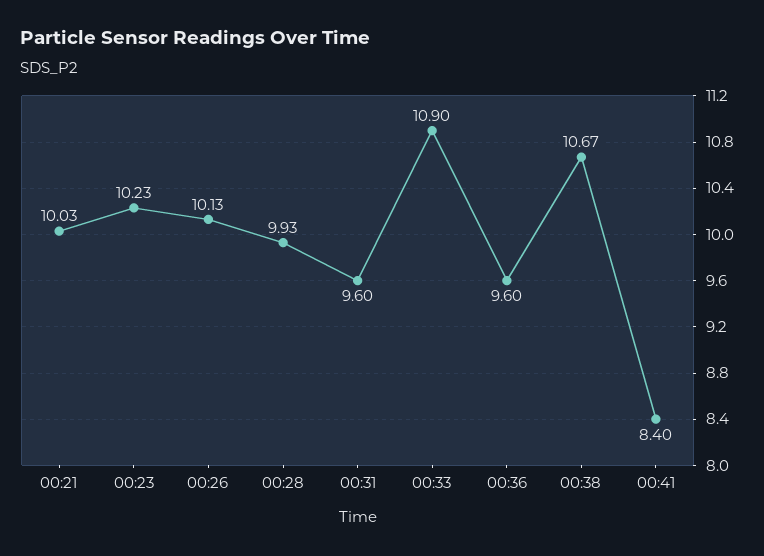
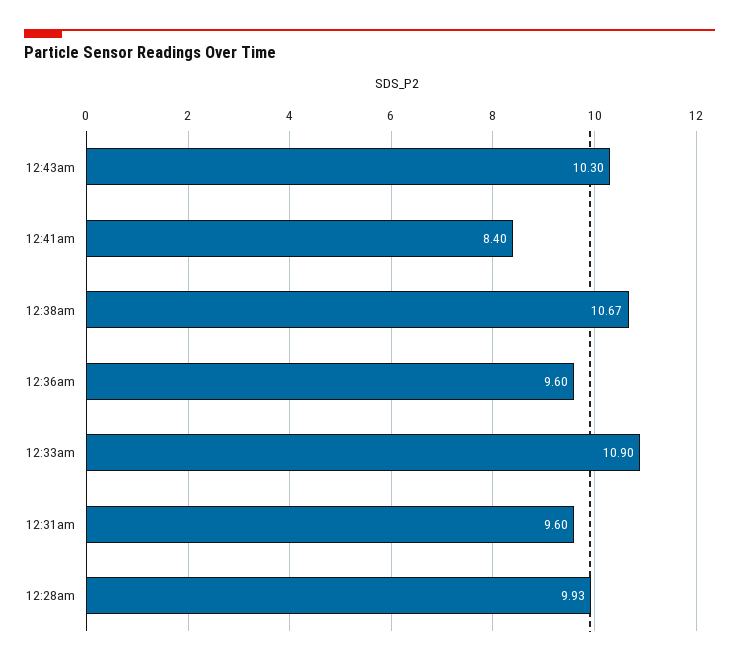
00:21: 10.03 -> none
00:23: 10.23 -> none
00:26: 10.13 -> none
12:43am: none -> 10.3

